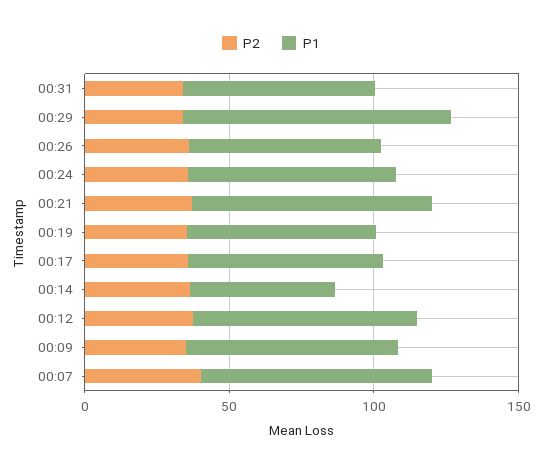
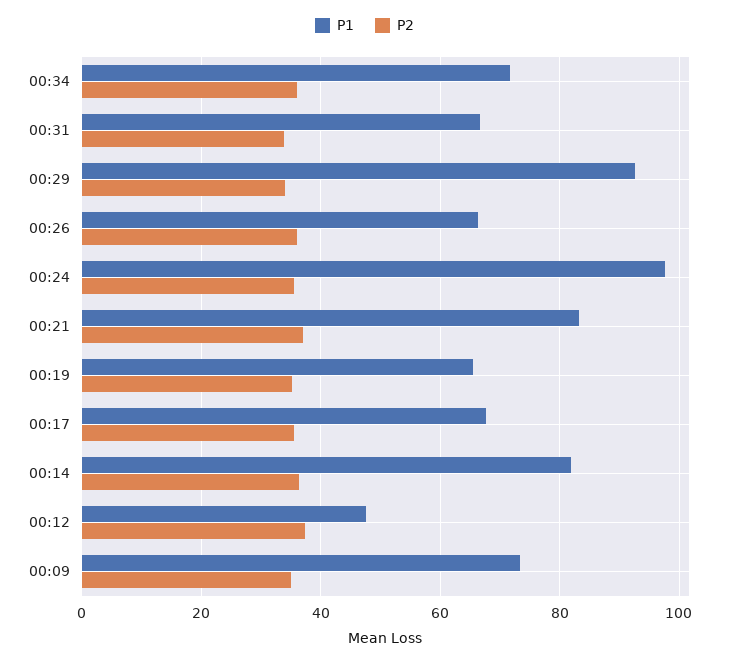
P1, 00:24: 70 -> 98
P1, 00:14: 50 -> 82
P1, 00:12: 80 -> 48
P2, 00:07: 40 -> none
P1, 00:07: 80 -> none
P1, 00:34: none -> 72
P2, 00:34: none -> 36

